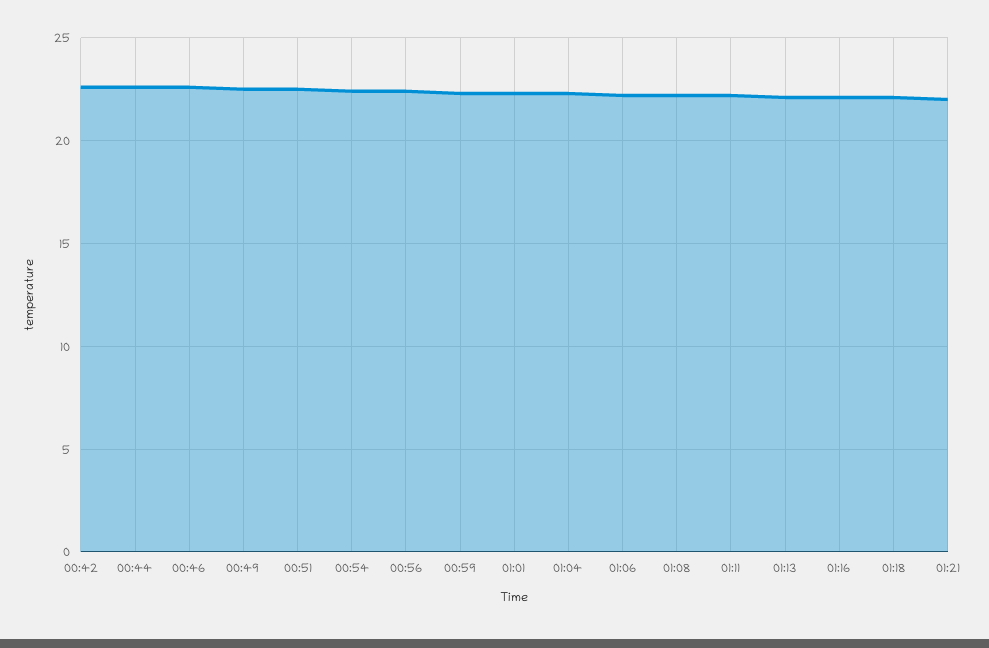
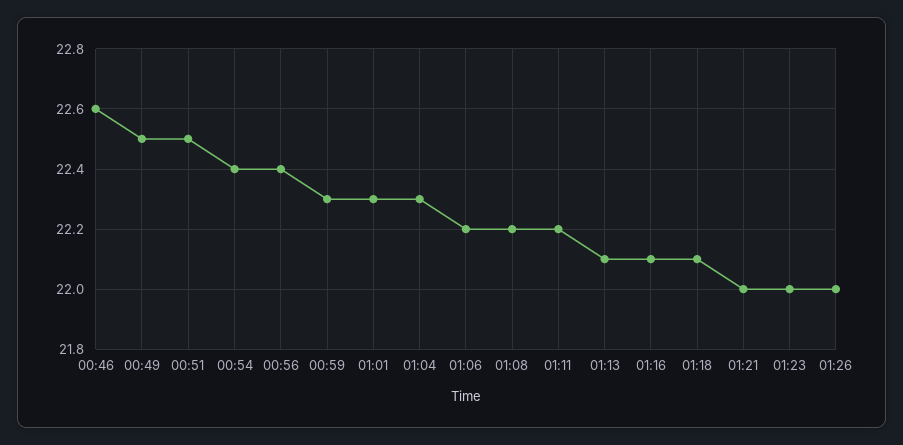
00:42: 22.5 -> none
00:44: 22.5 -> none
01:23: none -> 22
01:26: none -> 22

